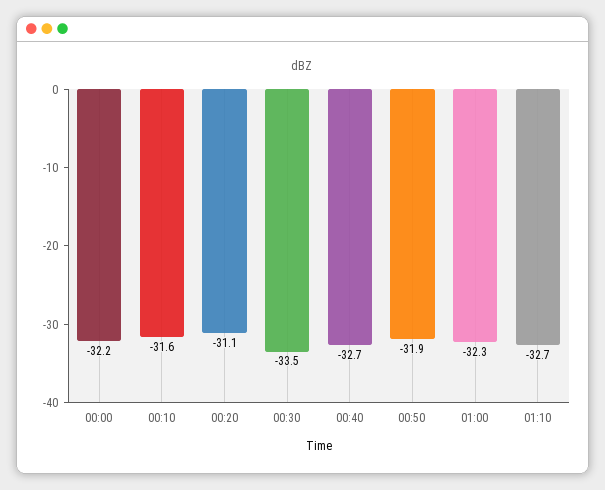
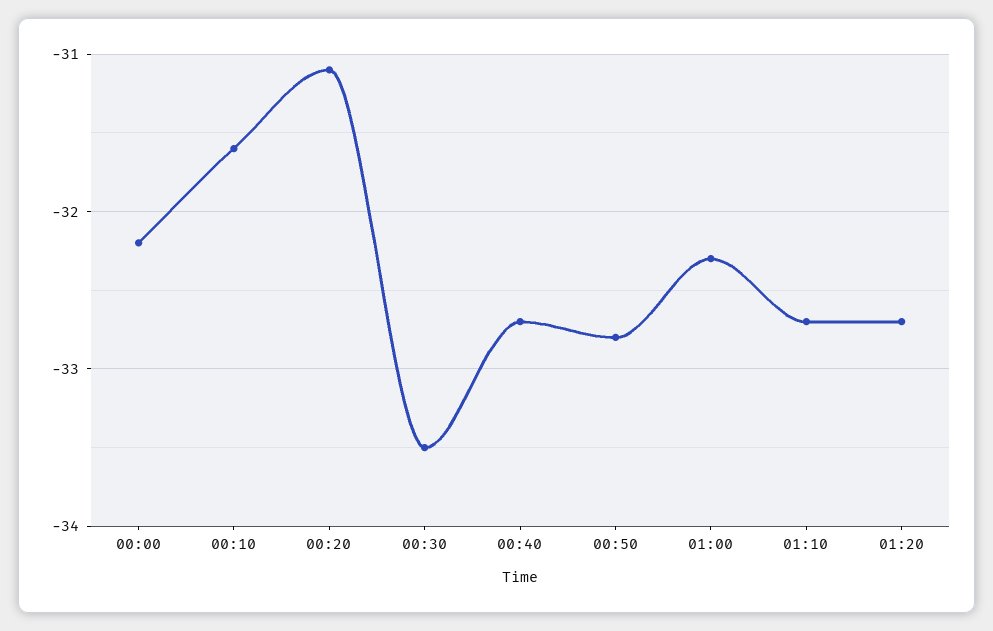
00:50: -31.9 -> -32.8
01:20: none -> -32.7

